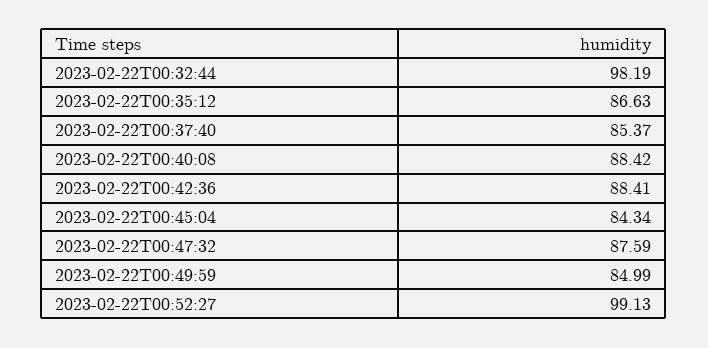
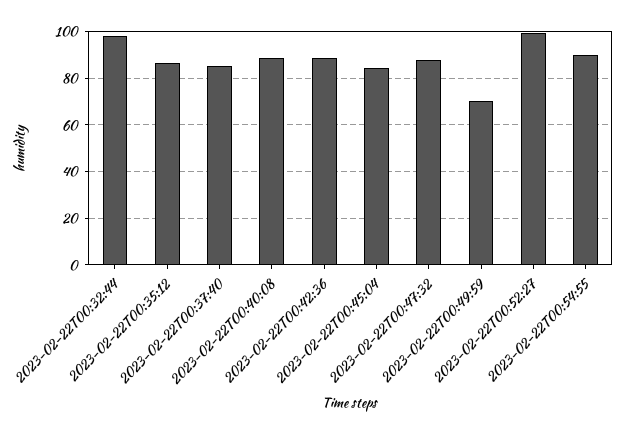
2023-02-22T00:49:59: 84.99 -> 70
2023-02-22T00:54:55: none -> 90

